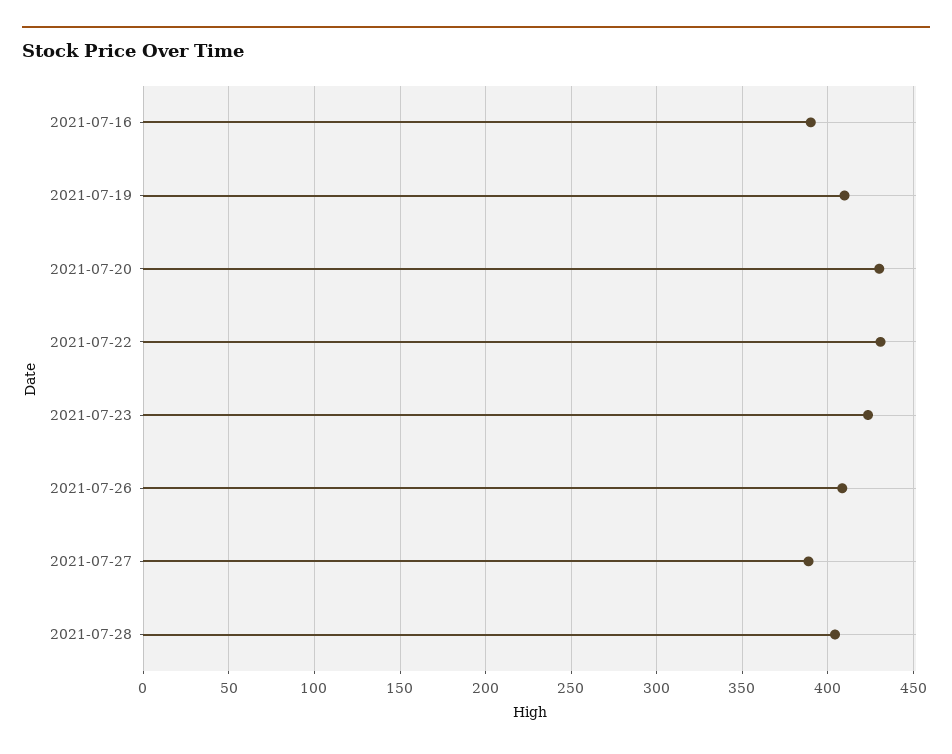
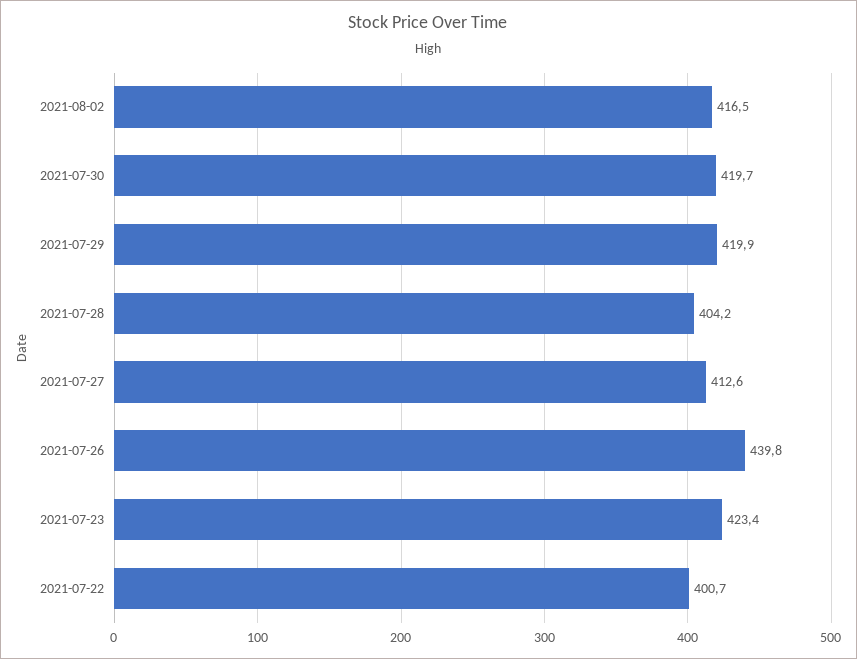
2021-07-16: 390 -> none
2021-07-19: 410 -> none
2021-07-20: 430 -> none
2021-07-22: 430 -> 400.7
2021-07-26: 410 -> 439.8
2021-07-27: 390 -> 412.6
2021-08-02: none -> 416.5
2021-07-30: none -> 419.7
2021-07-29: none -> 419.9

